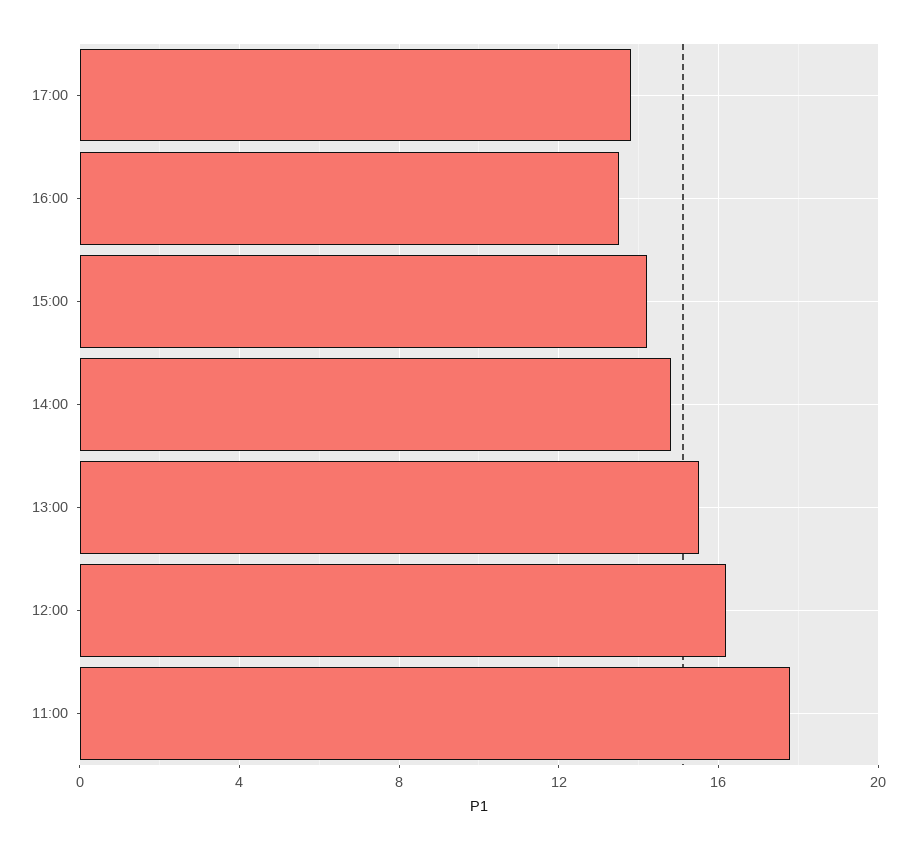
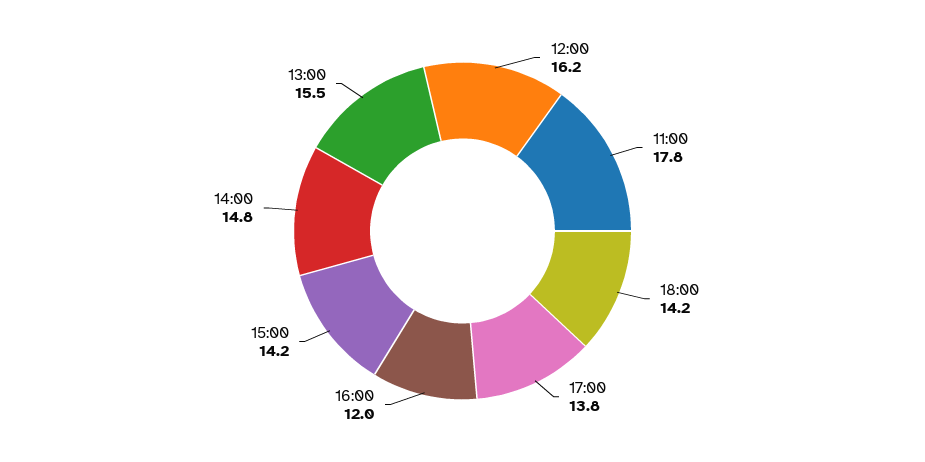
16:00: 13.5 -> 12
18:00: none -> 14.2

